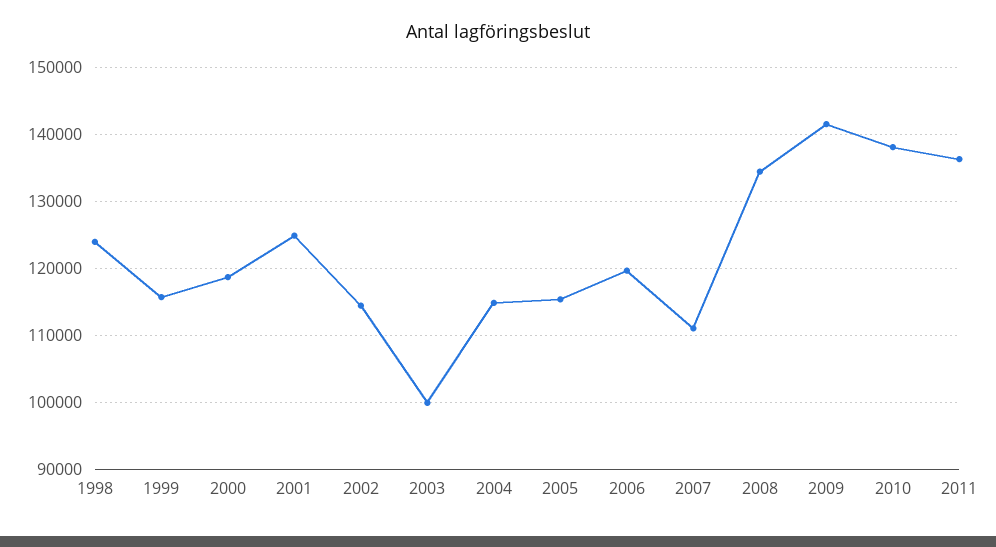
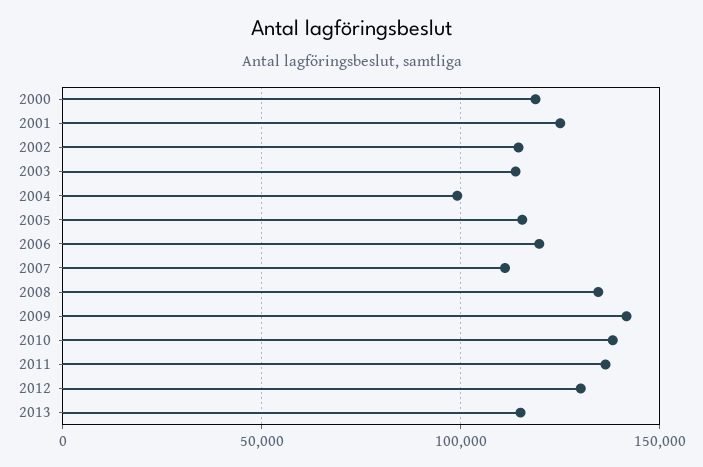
1998: 124000 -> none
1999: 116000 -> none
2003: 100000 -> 115000
2004: 115000 -> 100000
2012: none -> 130000
2013: none -> 115000

